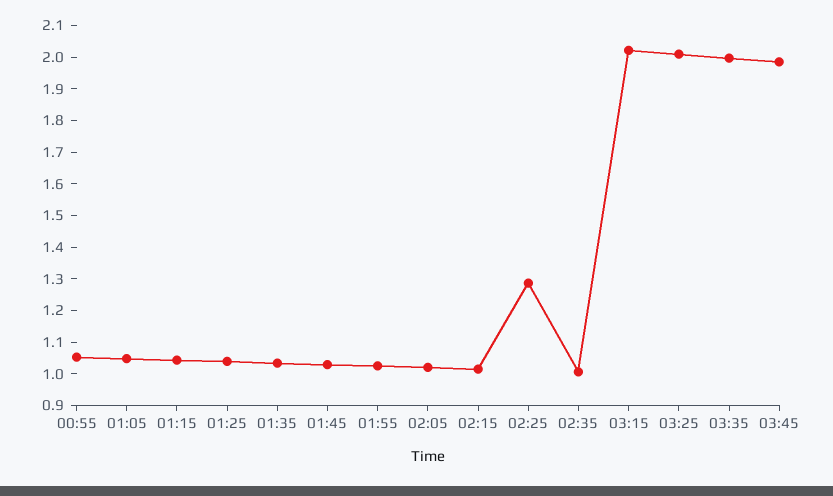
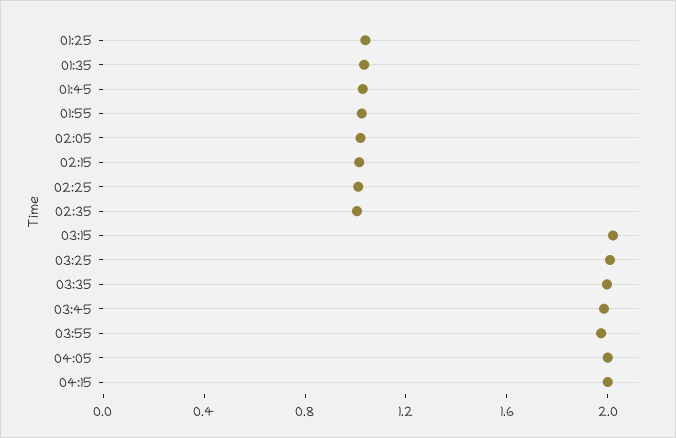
00:55: 1.05 -> none
01:05: 1.05 -> none
01:15: 1.05 -> none
02:25: 1.3 -> 1
03:55: none -> 2
04:05: none -> 2
04:15: none -> 2

